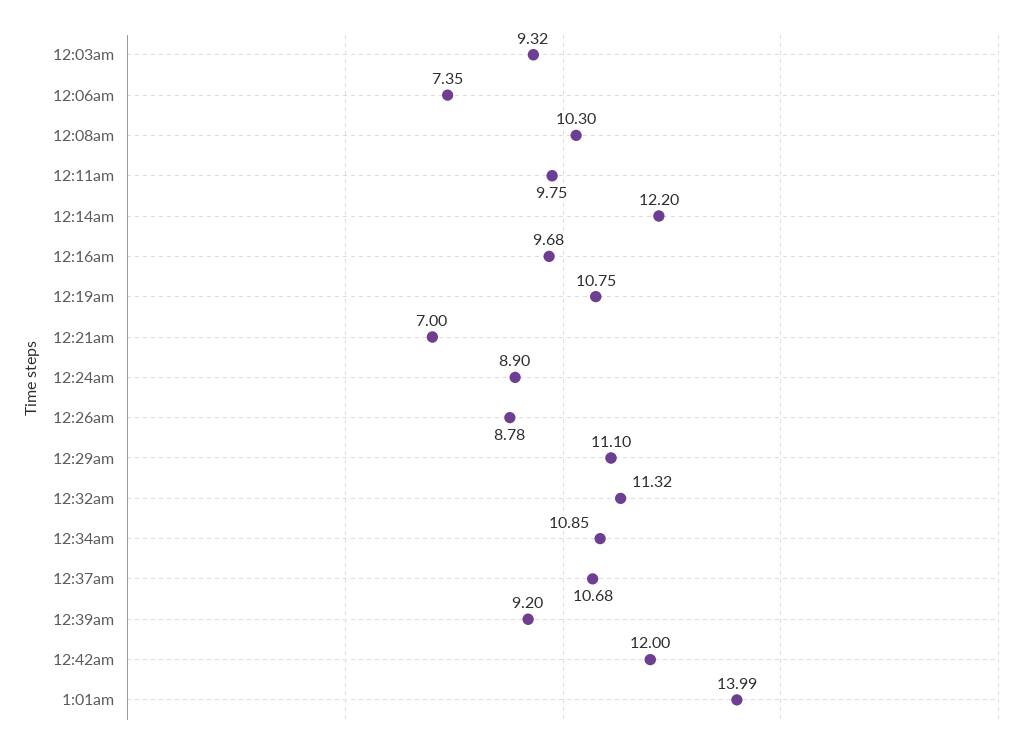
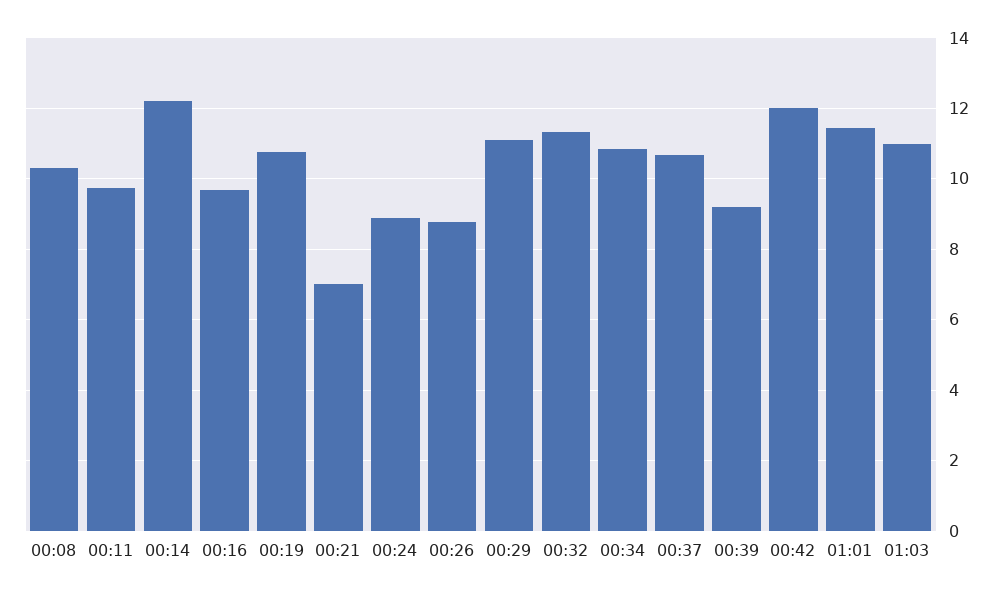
12:03am: 9.32 -> none
12:06am: 7.35 -> none
1:01am: 13.99 -> 11.4
01:03: none -> 11

